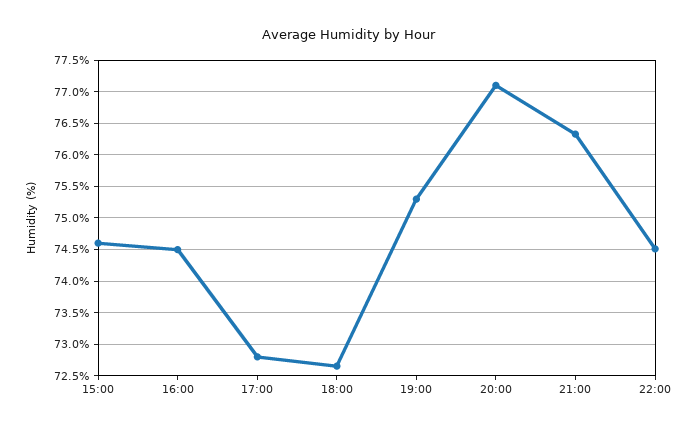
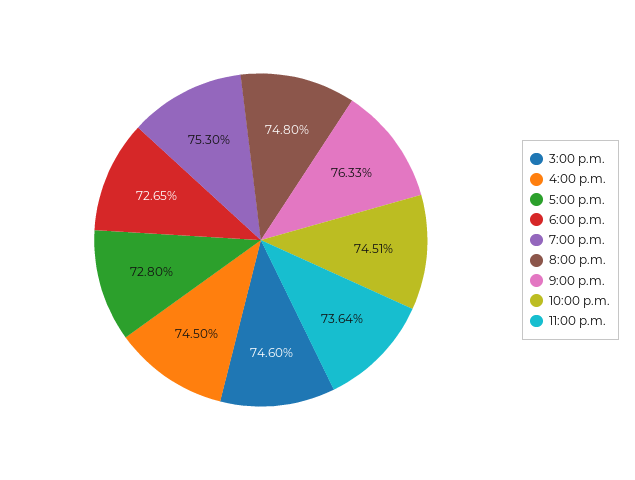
20:00: 77.1 -> 74.8
11:00 p.m.: none -> 73.64

